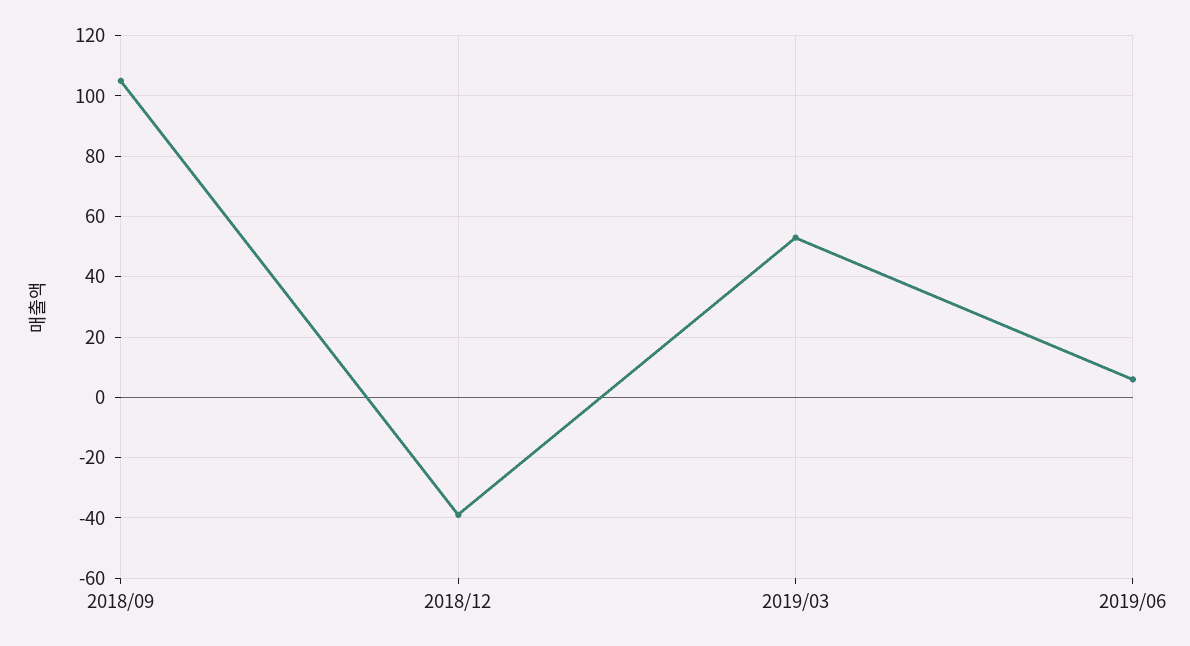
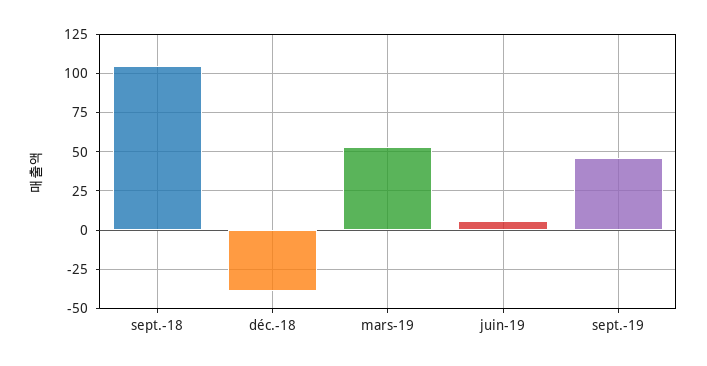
sept.-19: none -> 45

